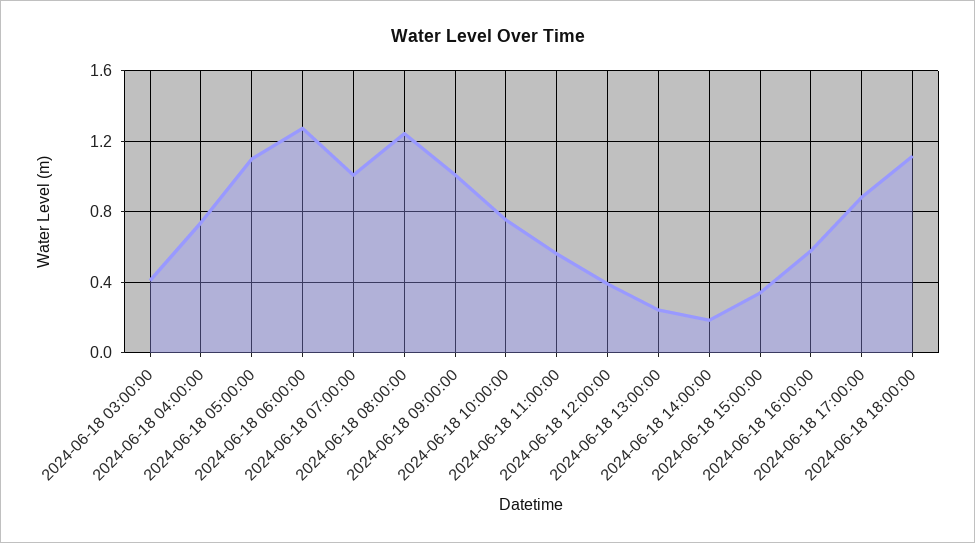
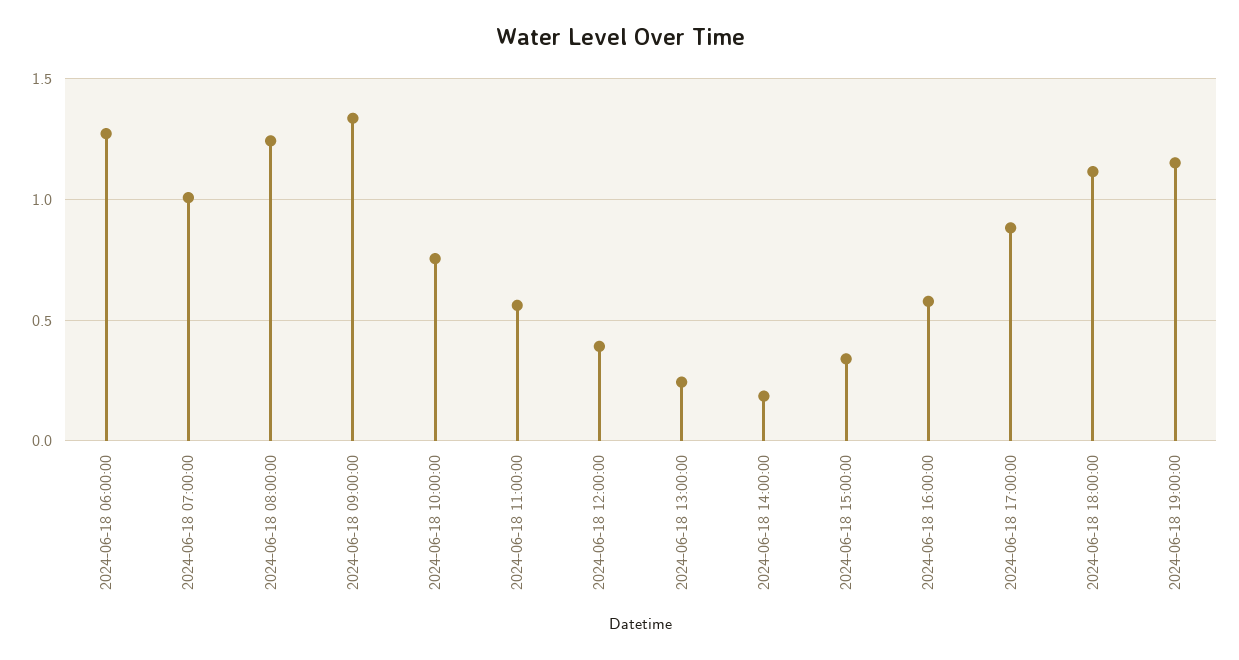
2024-06-18 03:00:00: 0.4 -> none
2024-06-18 04:00:00: 0.75 -> none
2024-06-18 05:00:00: 1.1 -> none
2024-06-18 09:00:00: 1 -> 1.35
2024-06-18 19:00:00: none -> 1.15

